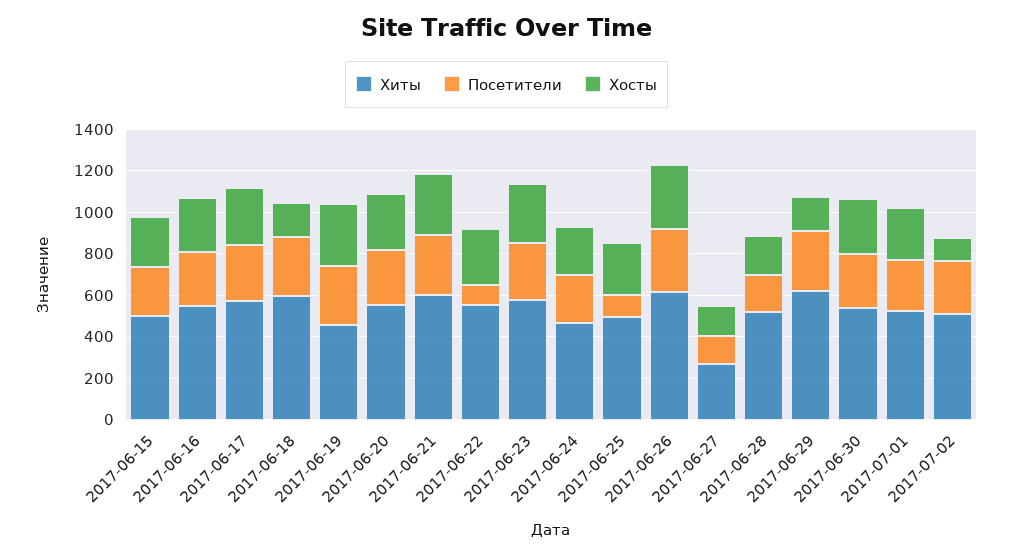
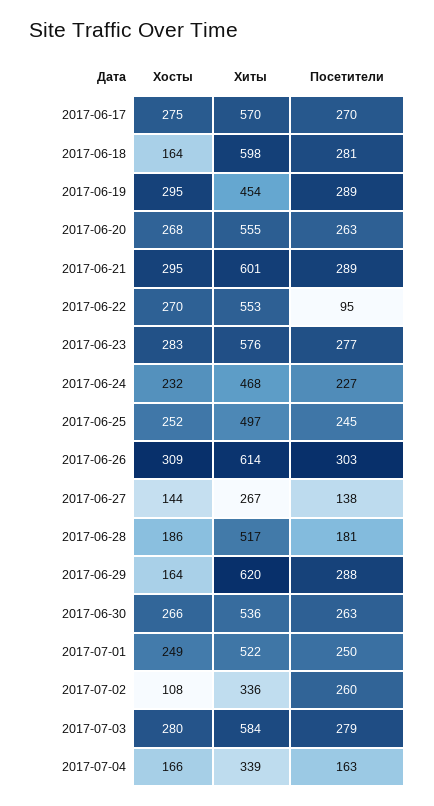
Хиты, 2017-06-15: 500 -> none
Посетители, 2017-06-15: 250 -> none
Хосты, 2017-06-15: 250 -> none
Хиты, 2017-06-16: 550 -> none
Посетители, 2017-06-16: 250 -> none
Хосты, 2017-06-16: 250 -> none
Посетители, 2017-06-25: 100 -> 245
Хиты, 2017-07-02: 500 -> 336
Хосты, 2017-07-03: none -> 280
Хиты, 2017-07-03: none -> 584
Посетители, 2017-07-03: none -> 279
Хосты, 2017-07-04: none -> 166
Хиты, 2017-07-04: none -> 339
Посетители, 2017-07-04: none -> 163

